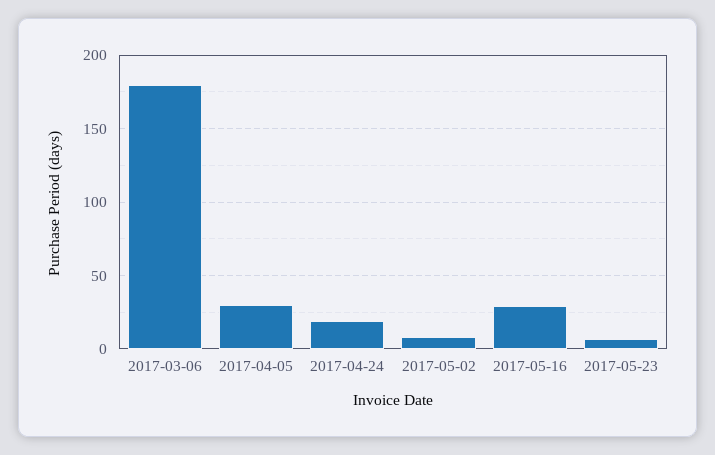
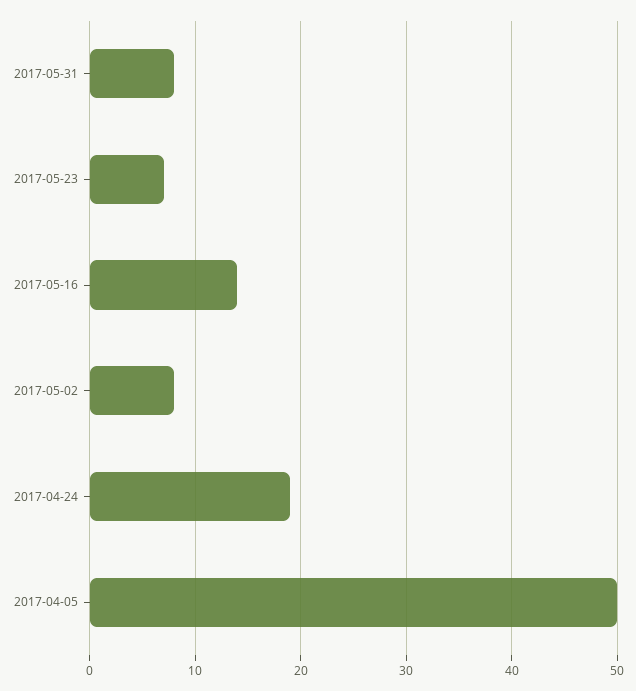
2017-03-06: 180 -> none
2017-04-05: 30 -> 50
2017-05-16: 30 -> 14
2017-05-31: none -> 8

